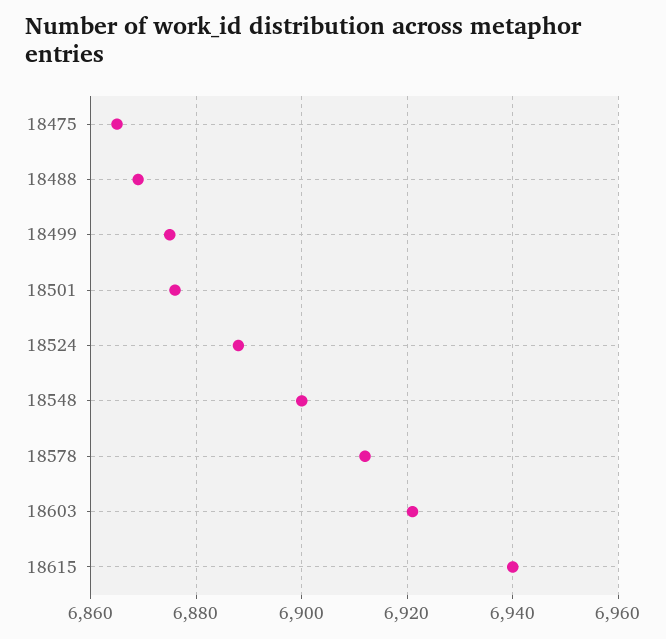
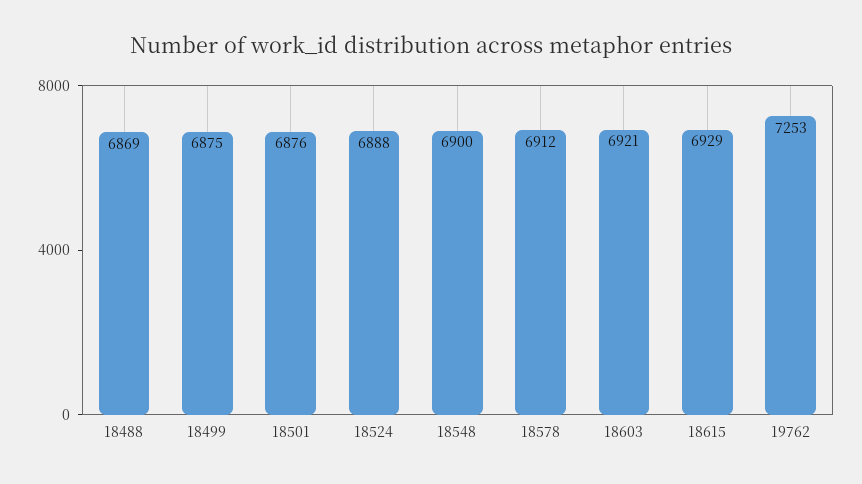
18475: 6865 -> none
18615: 6940 -> 6929
19762: none -> 7253

